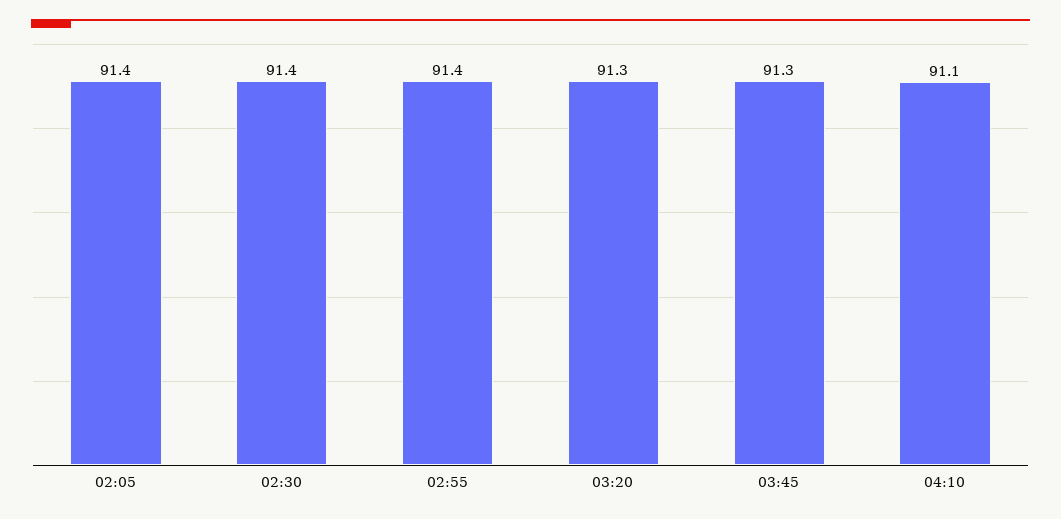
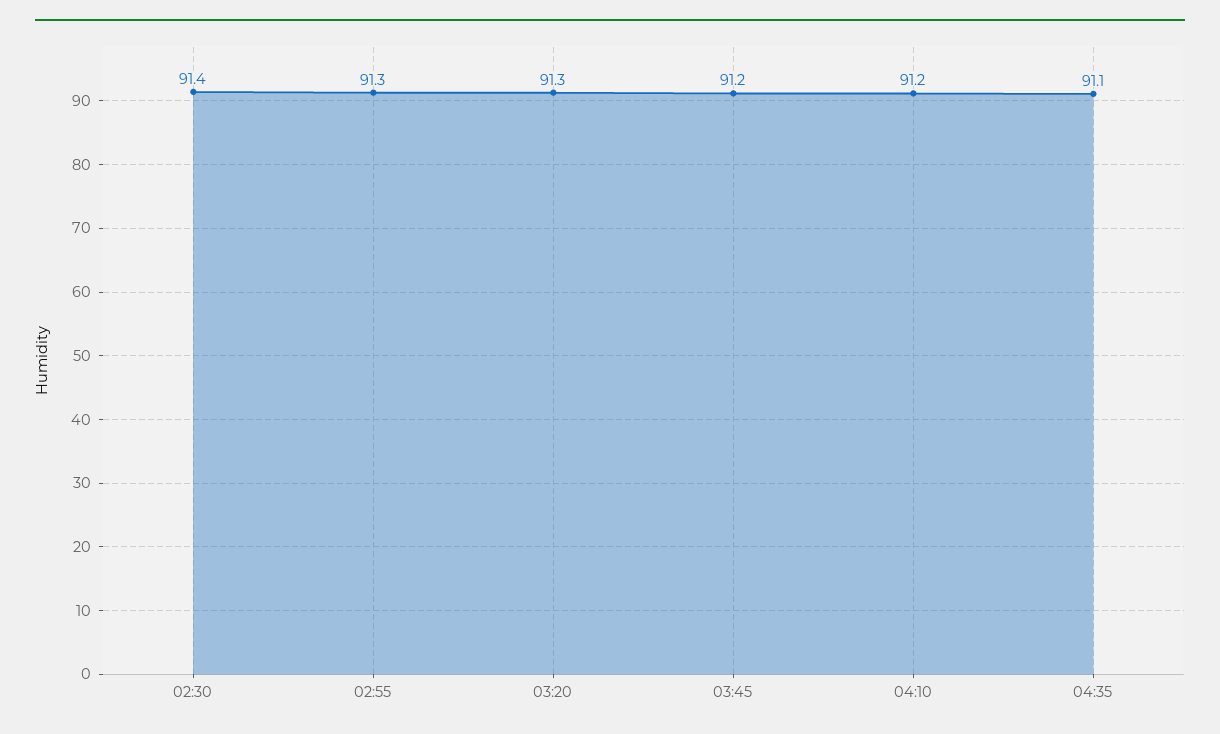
02:05: 91.4 -> none
02:55: 91.4 -> 91.3
03:45: 91.3 -> 91.2
04:10: 91.1 -> 91.2
04:35: none -> 91.1

